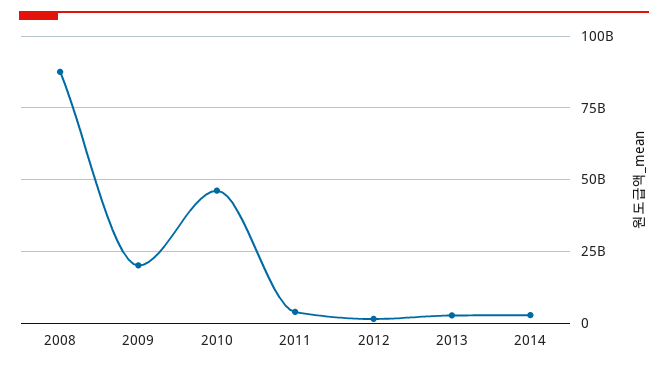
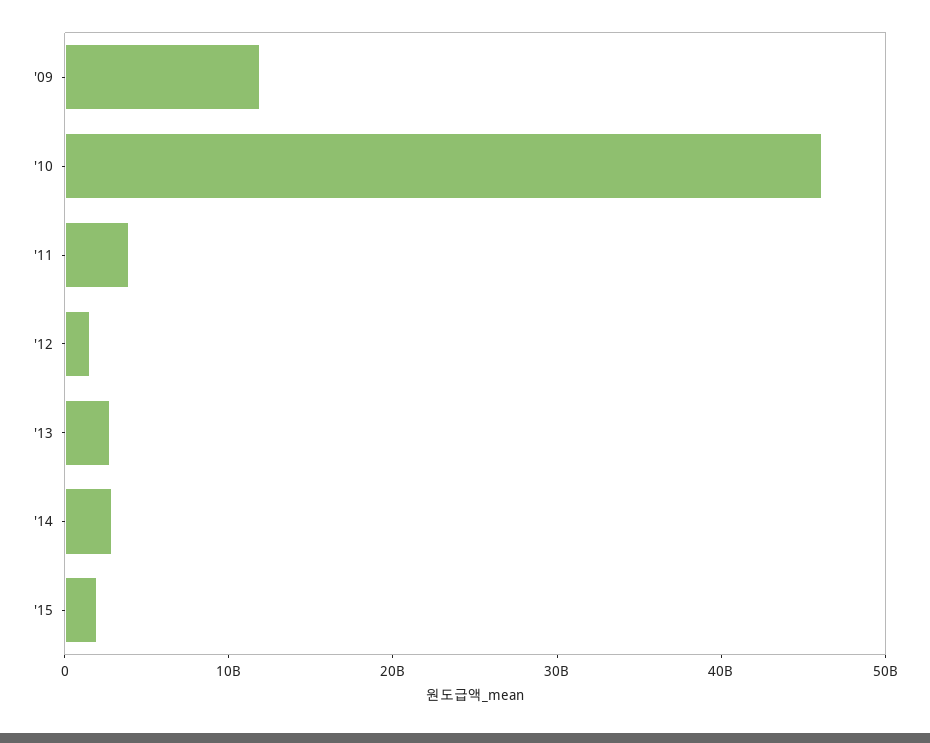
2008: 87500000000 -> none
2009: 20000000000 -> 12000000000
'15: none -> 2000000000

